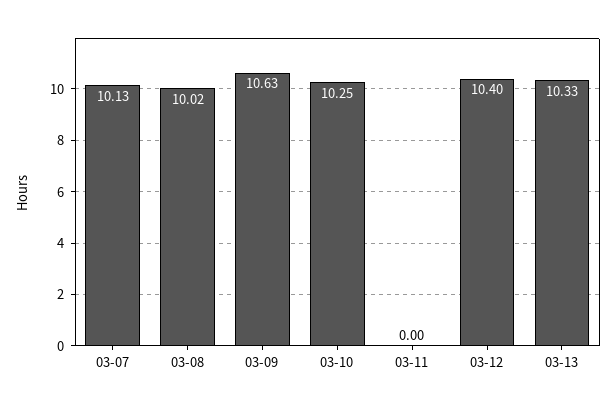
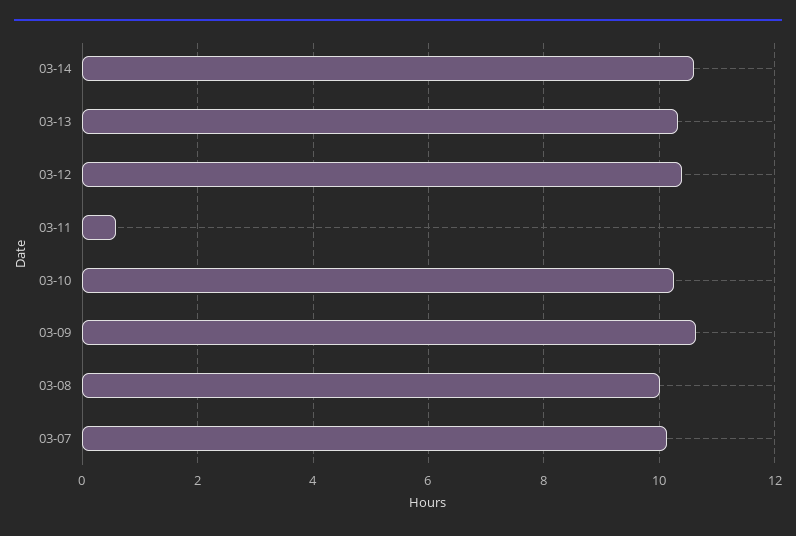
03-11: 0 -> 0.6
03-14: none -> 10.6

